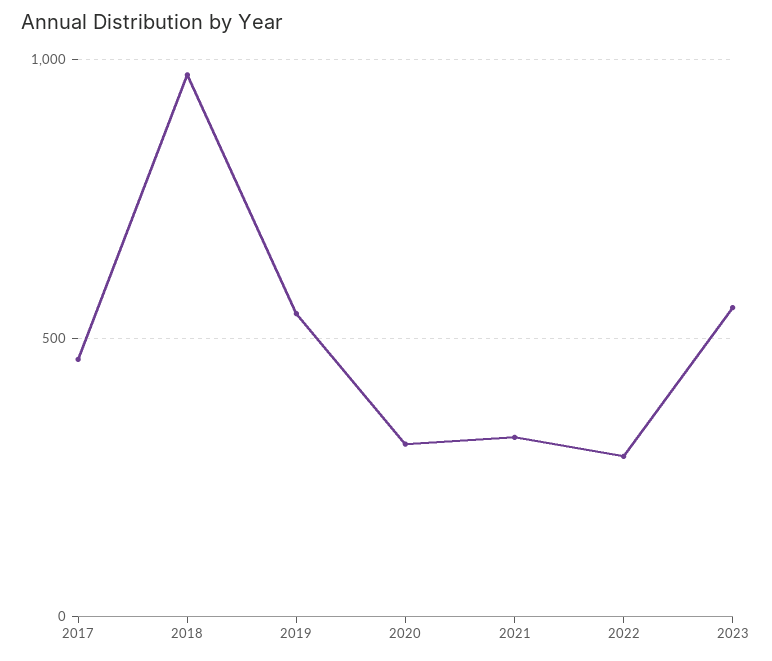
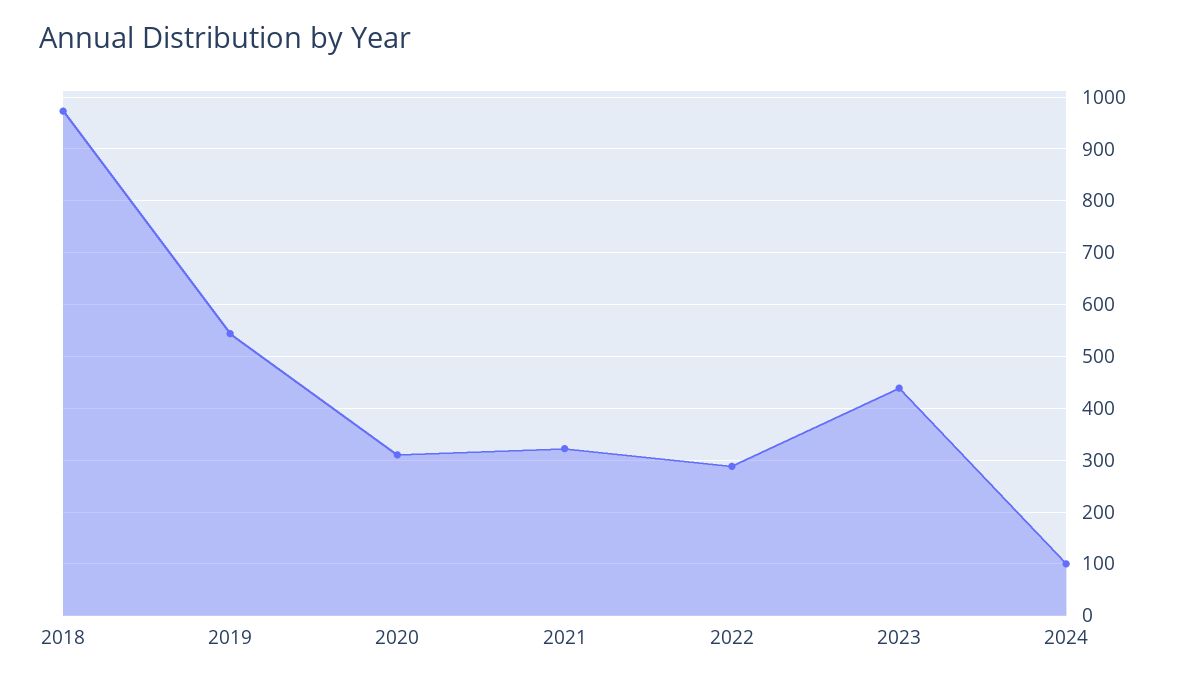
2017: 450 -> none
2023: 550 -> 440
2024: none -> 100

